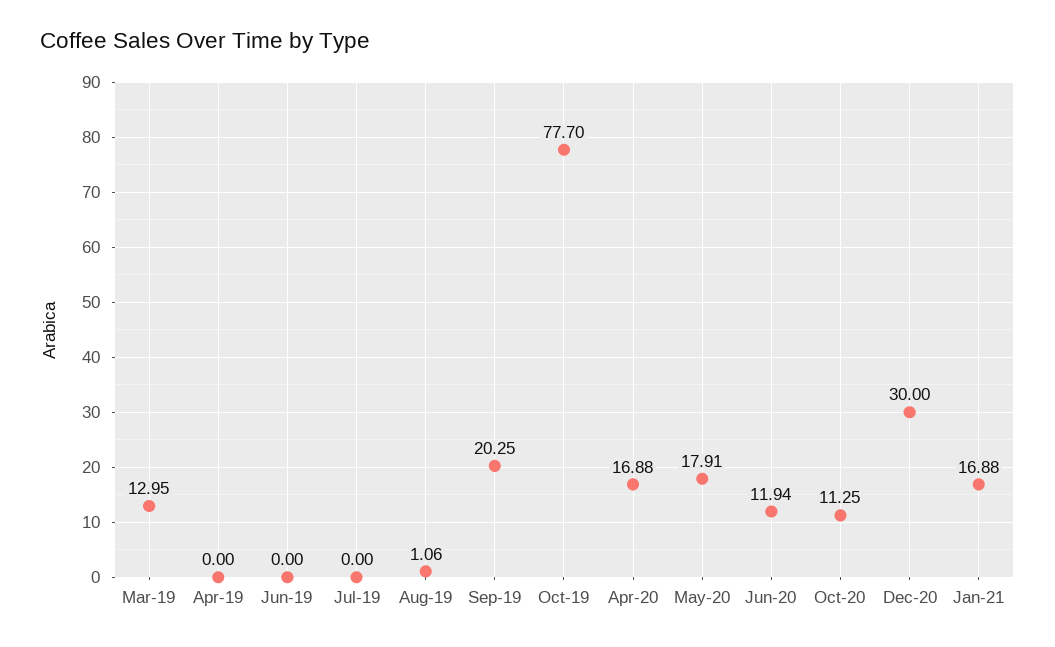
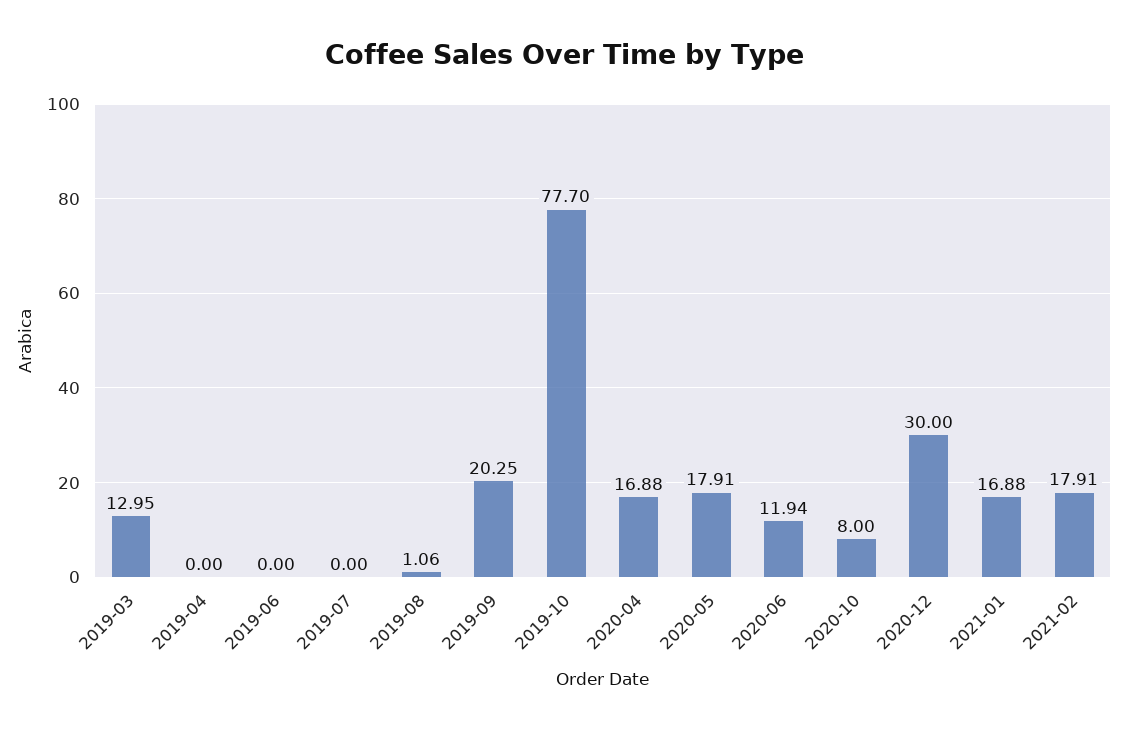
Oct-20: 11.25 -> 8
2021-02: none -> 17.91

